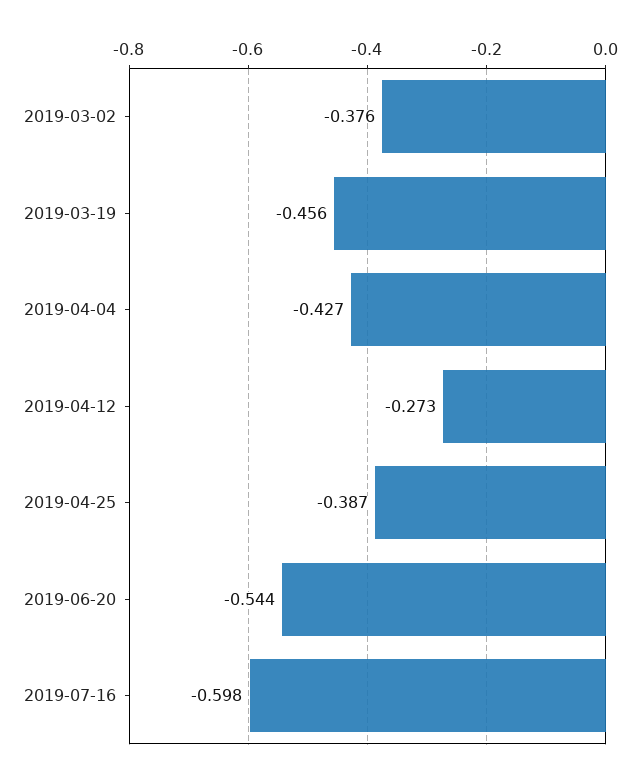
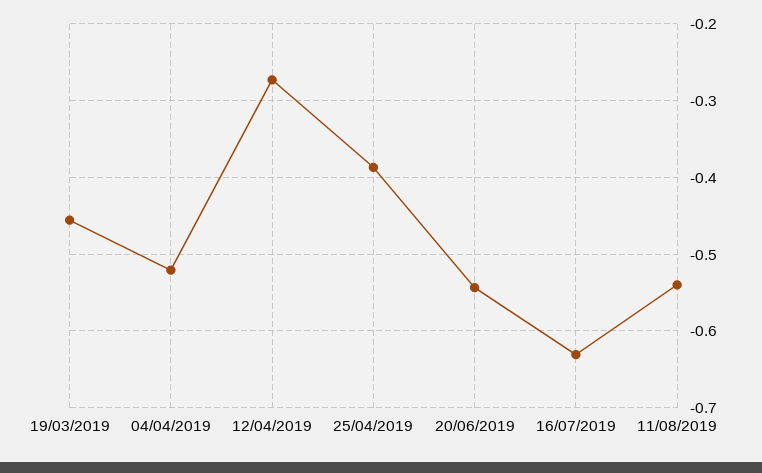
2019-03-02: -0.376 -> none
2019-04-04: -0.427 -> -0.52
2019-07-16: -0.598 -> -0.63
11/08/2019: none -> -0.54

